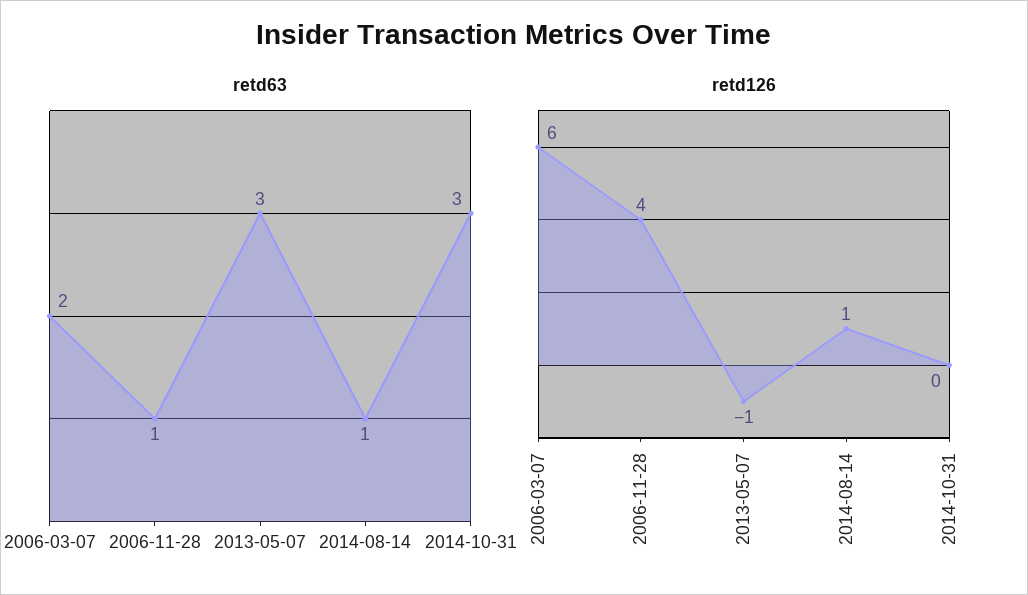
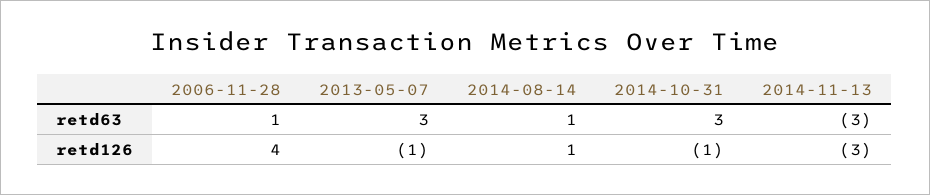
retd63, 2006-03-07: 2 -> none
retd126, 2006-03-07: 6 -> none
retd126, 2014-10-31: 0 -> -1
retd63, 2014-11-13: none -> -3
retd126, 2014-11-13: none -> -3

